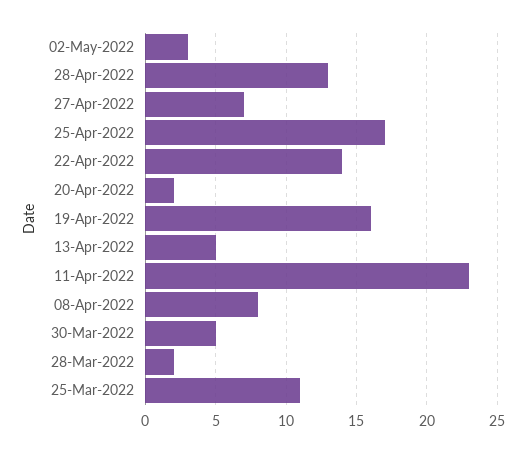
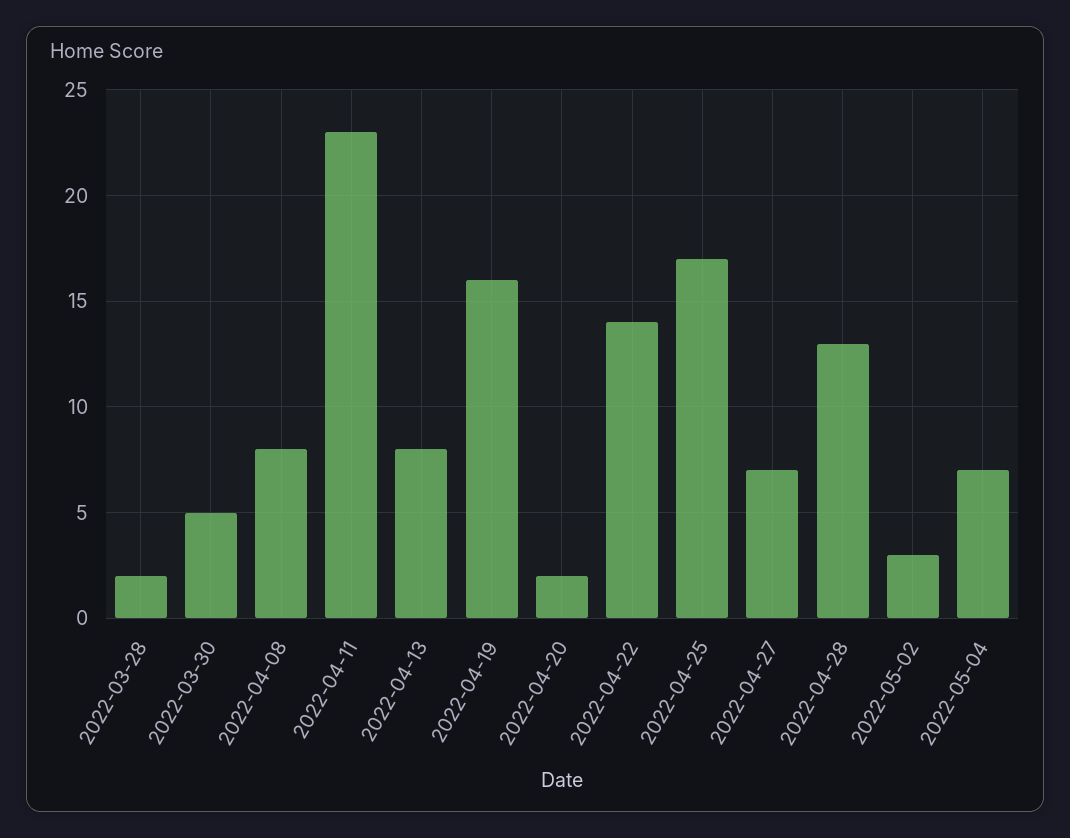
13-Apr-2022: 5 -> 8
25-Mar-2022: 11 -> none
2022-05-04: none -> 7

